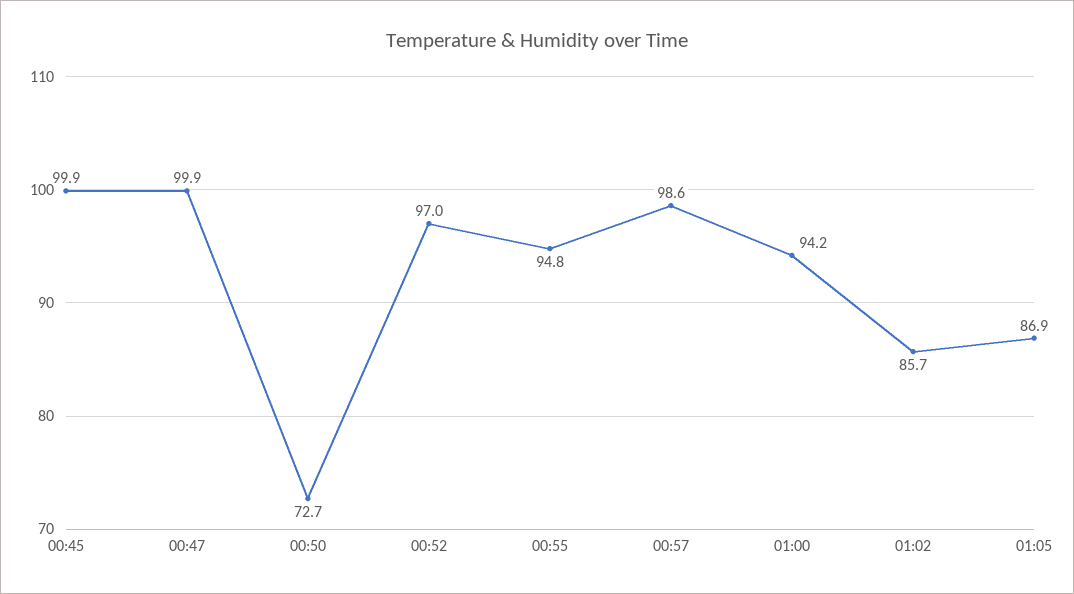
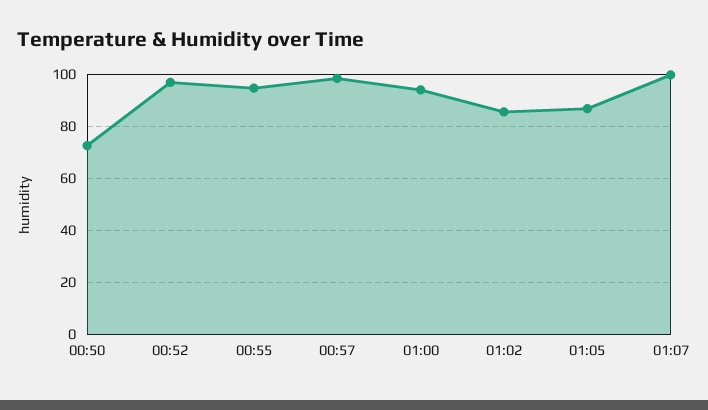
00:45: 99.9 -> none
00:47: 99.9 -> none
01:07: none -> 100

